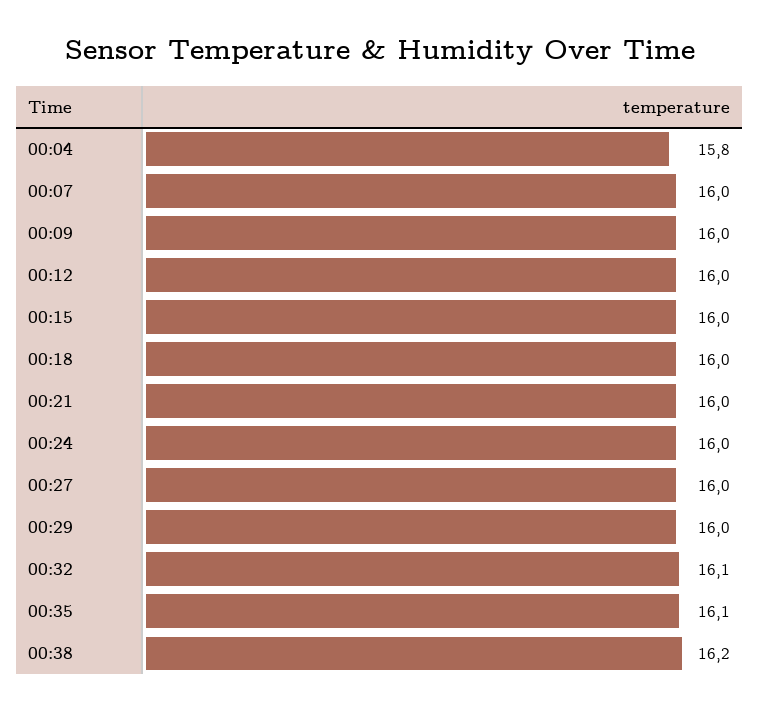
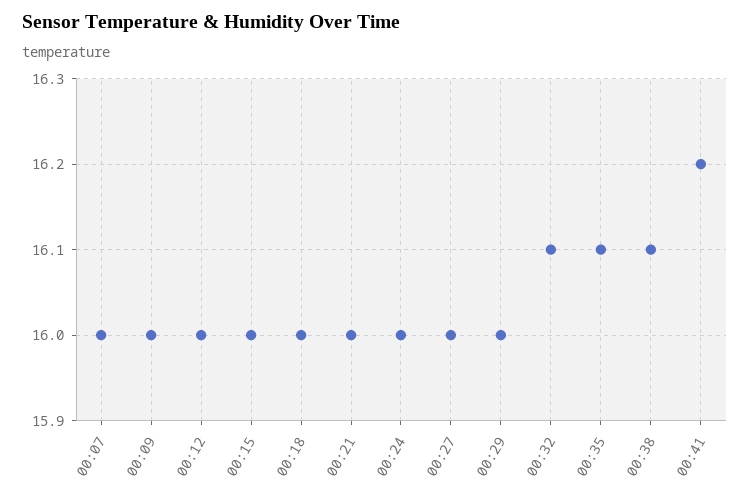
00:04: 15.8 -> none
00:38: 16.2 -> 16.1
00:41: none -> 16.2

